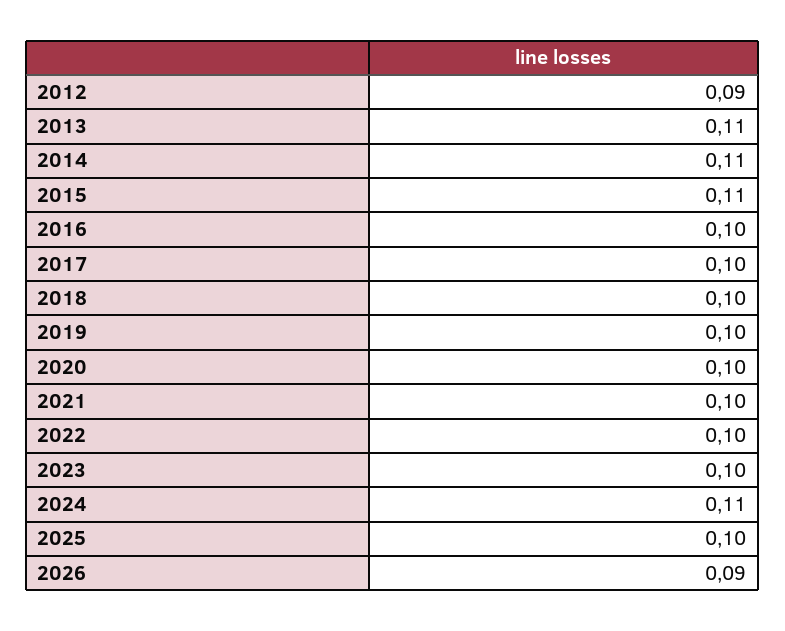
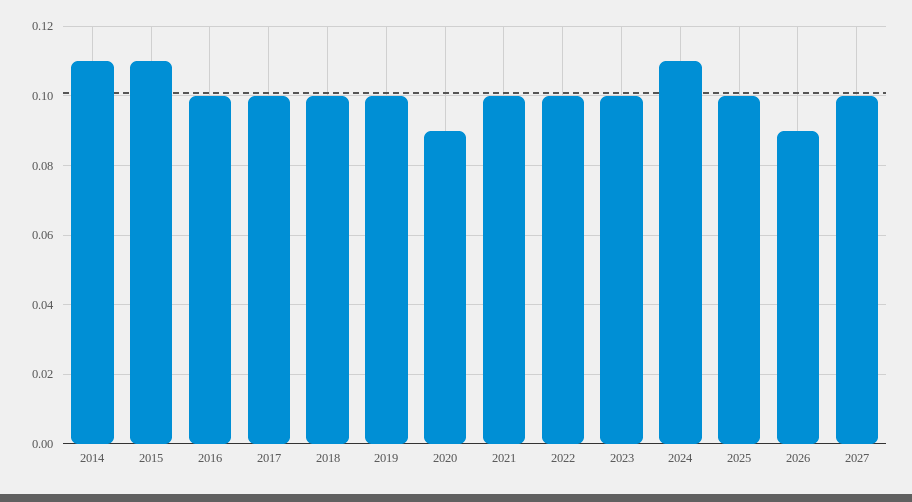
2012: 0.09 -> none
2013: 0.11 -> none
2020: 0.1 -> 0.09
2027: none -> 0.1

